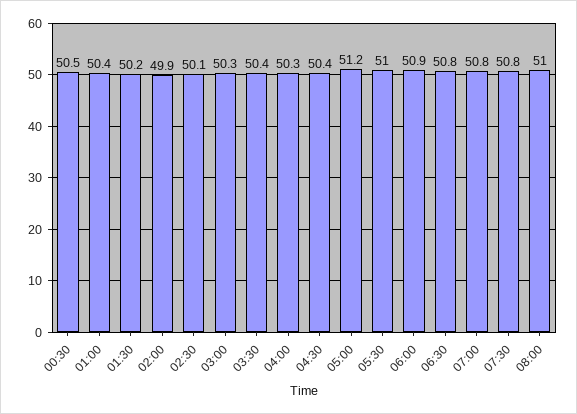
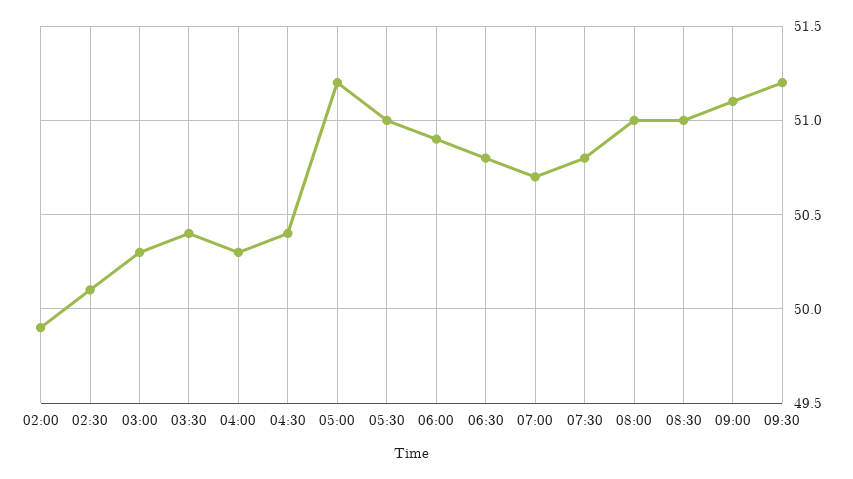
00:30: 50.5 -> none
01:00: 50.4 -> none
01:30: 50.2 -> none
07:00: 50.8 -> 50.7
08:30: none -> 51
09:00: none -> 51.1
09:30: none -> 51.2

